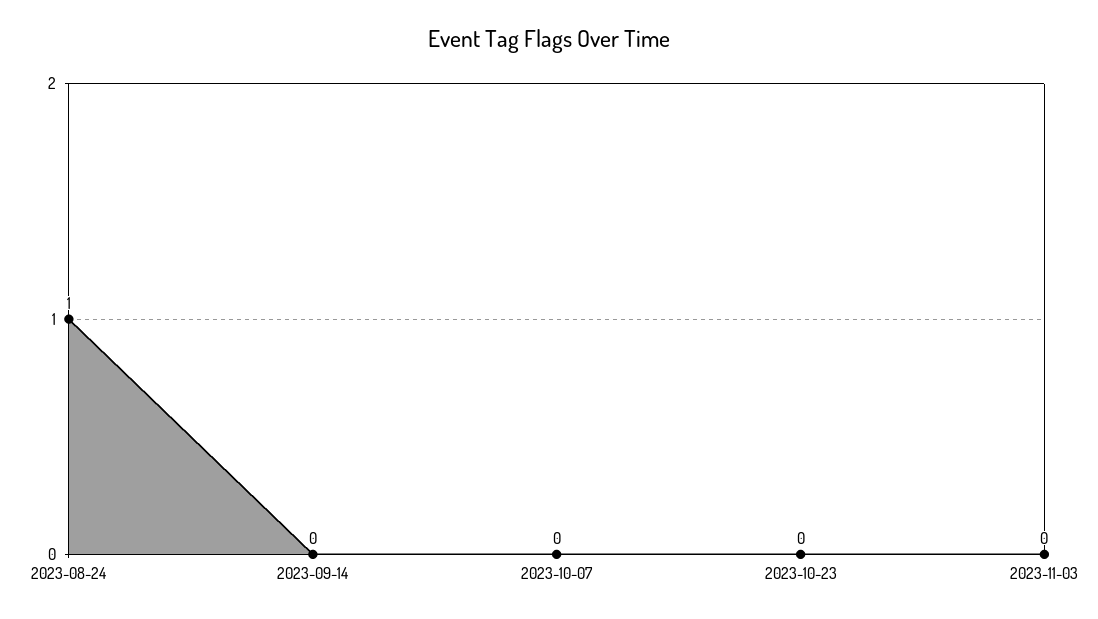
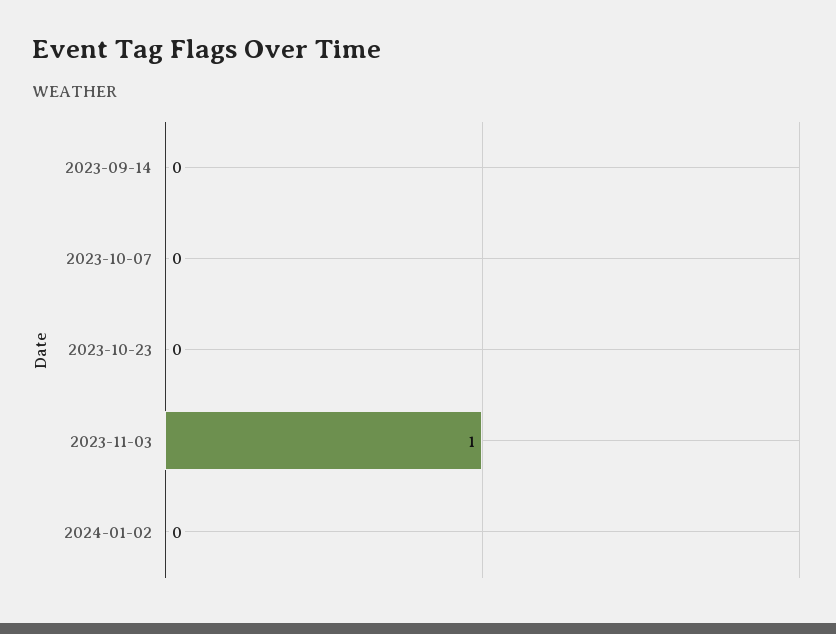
2023-08-24: 1 -> none
2023-11-03: 0 -> 1
2024-01-02: none -> 0

